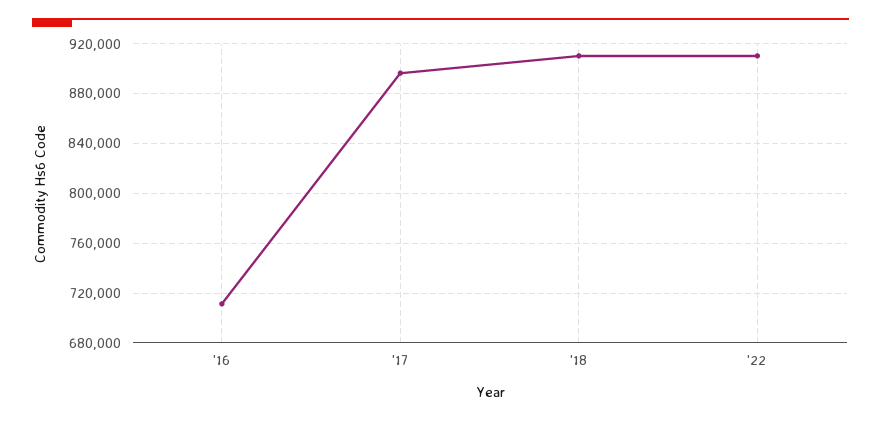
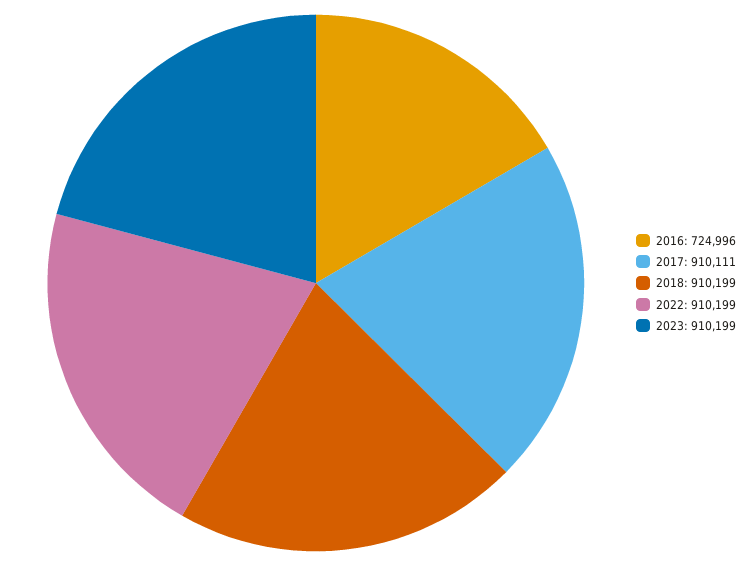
'16: 710000 -> 724996
'17: 895000 -> 910111
2023: none -> 910199

